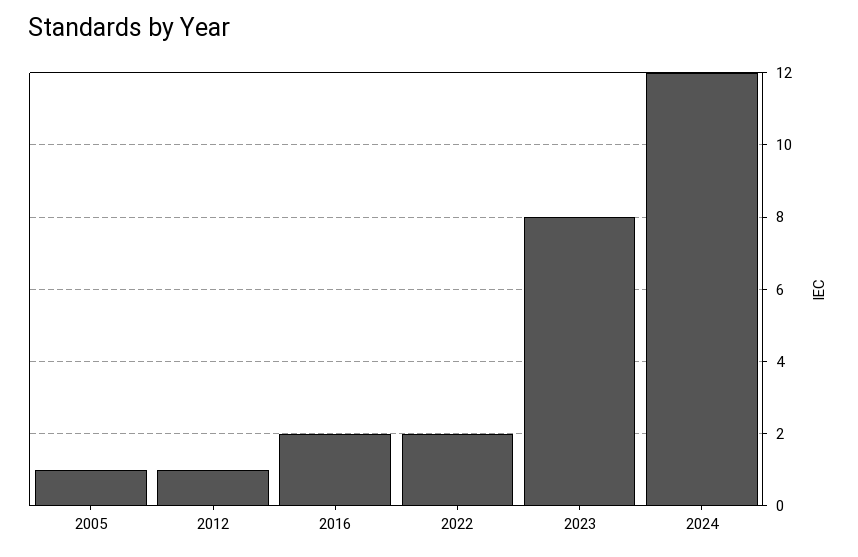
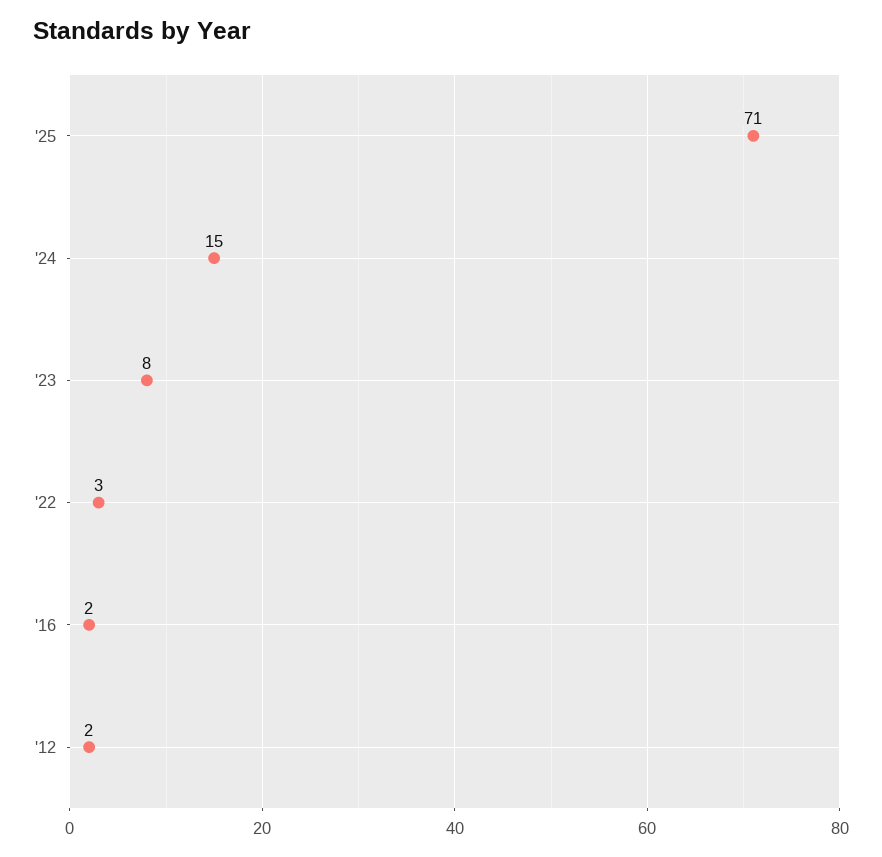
2005: 1 -> none
2012: 1 -> 2
2022: 2 -> 3
2024: 12 -> 15
'25: none -> 71

